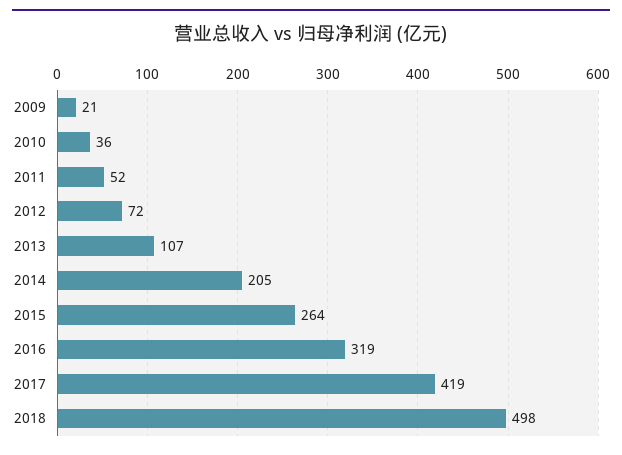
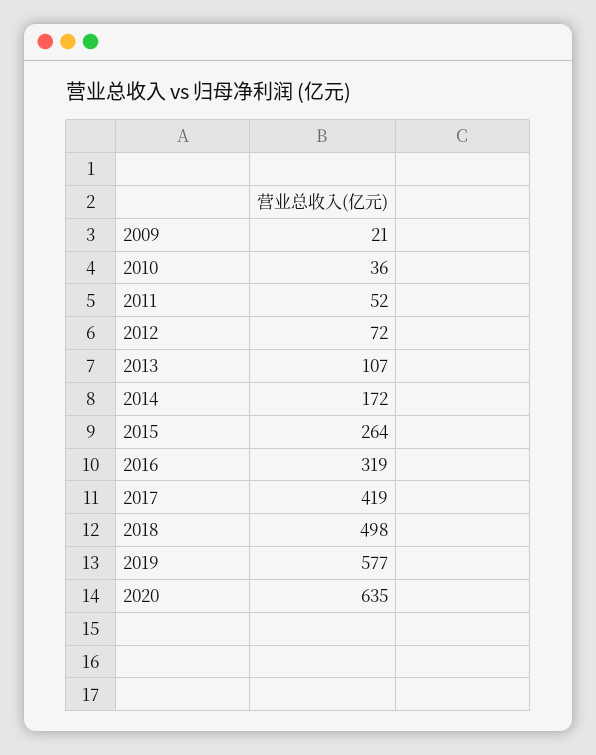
2014: 205 -> 172
2019: none -> 577
2020: none -> 635

